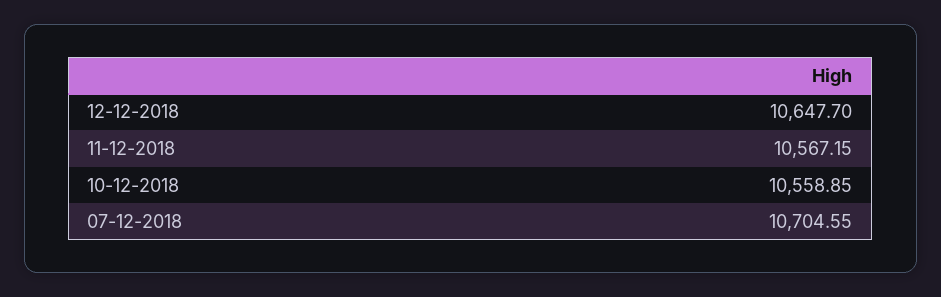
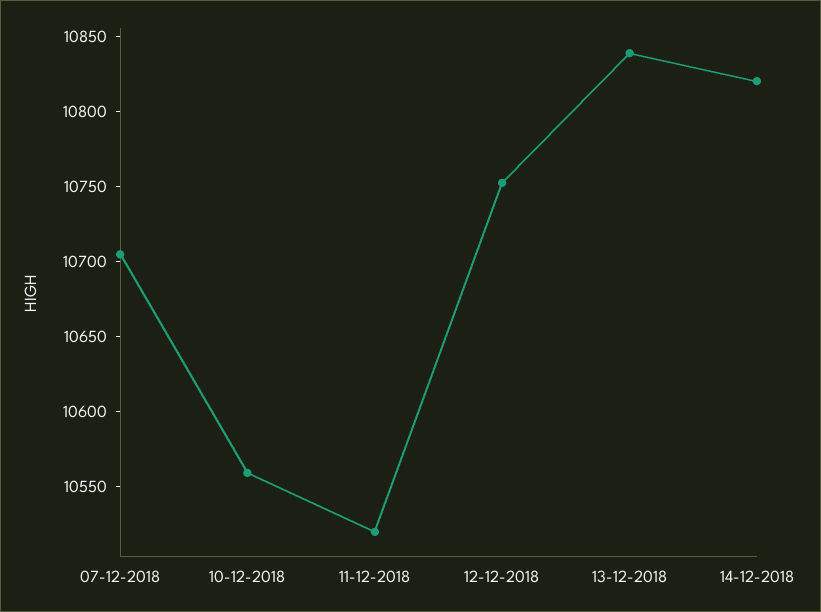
12-12-2018: 10647.7 -> 10750
11-12-2018: 10567.15 -> 10520
13-12-2018: none -> 10840
14-12-2018: none -> 10820

